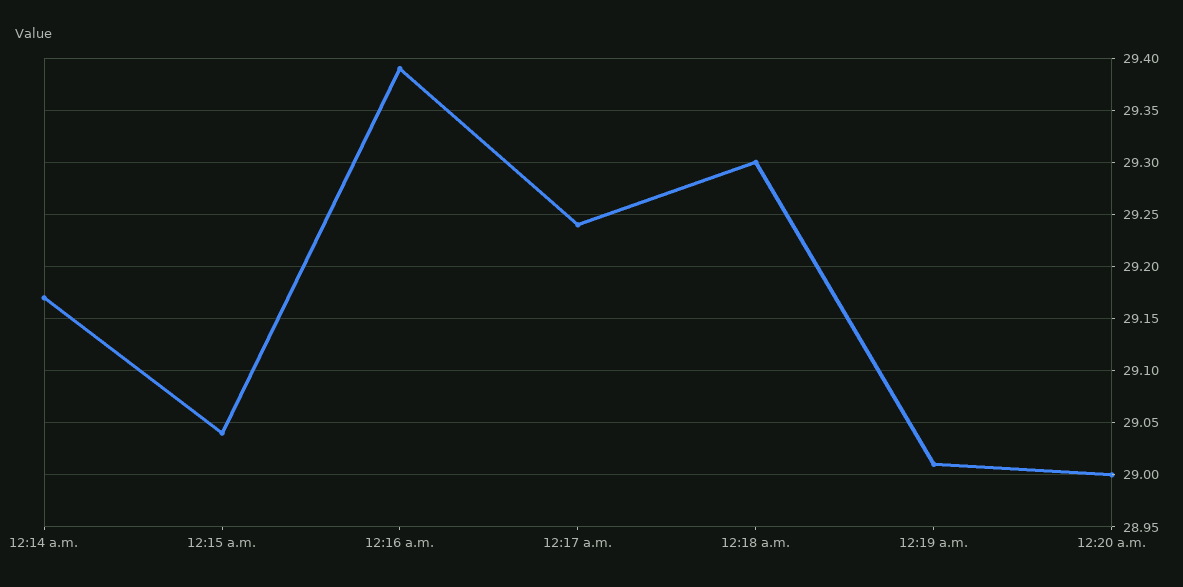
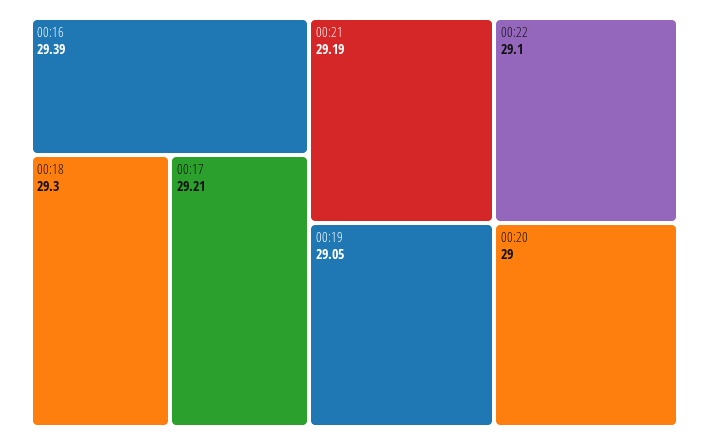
12:14 a.m.: 29.17 -> none
12:15 a.m.: 29.04 -> none
12:17 a.m.: 29.24 -> 29.21
12:19 a.m.: 29.01 -> 29.05
00:21: none -> 29.19
00:22: none -> 29.1

